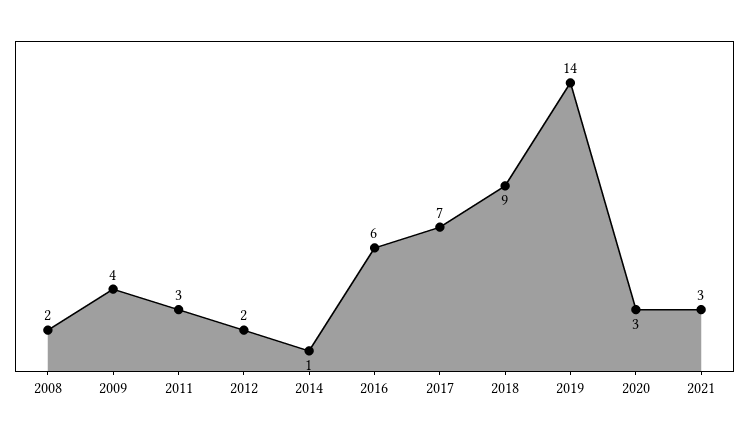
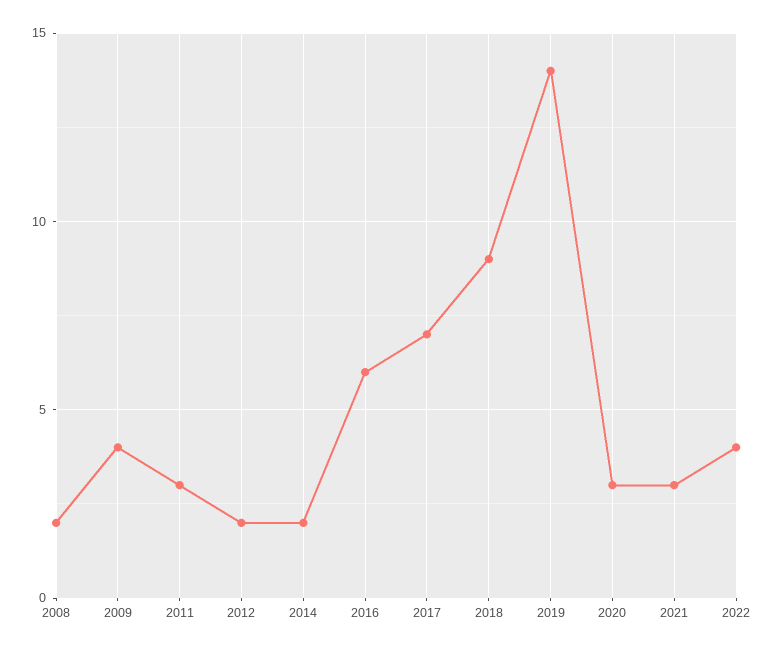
2014: 1 -> 2
2022: none -> 4

